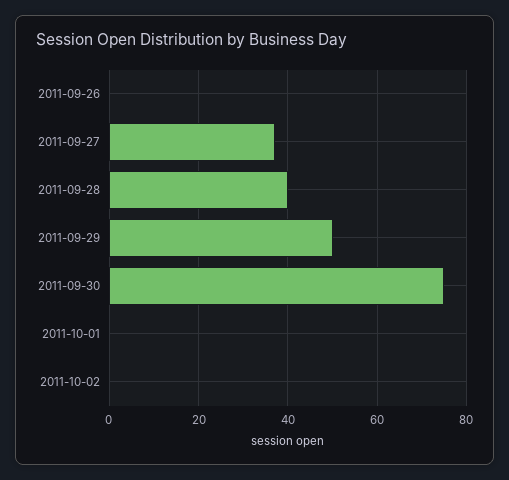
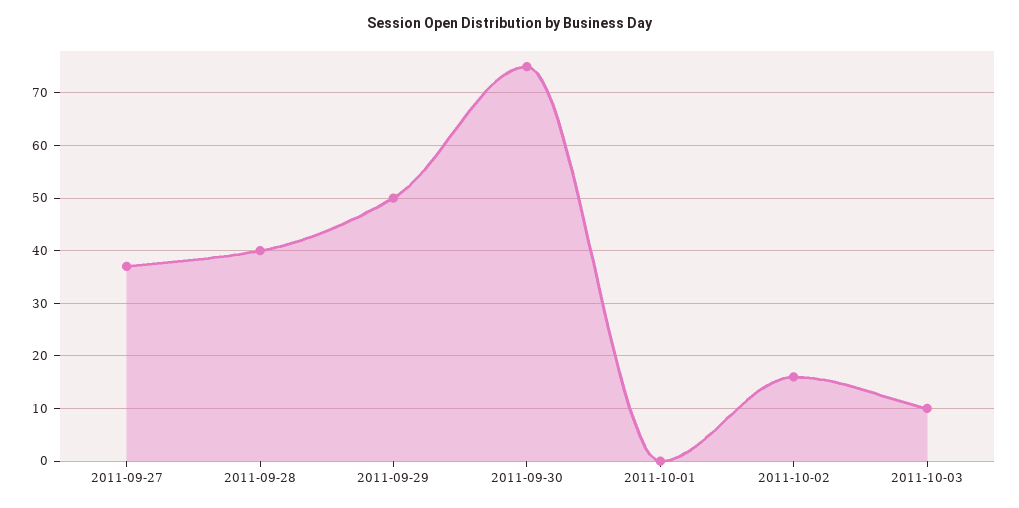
2011-09-26: 0 -> none
2011-10-02: 0 -> 15
2011-10-03: none -> 10

